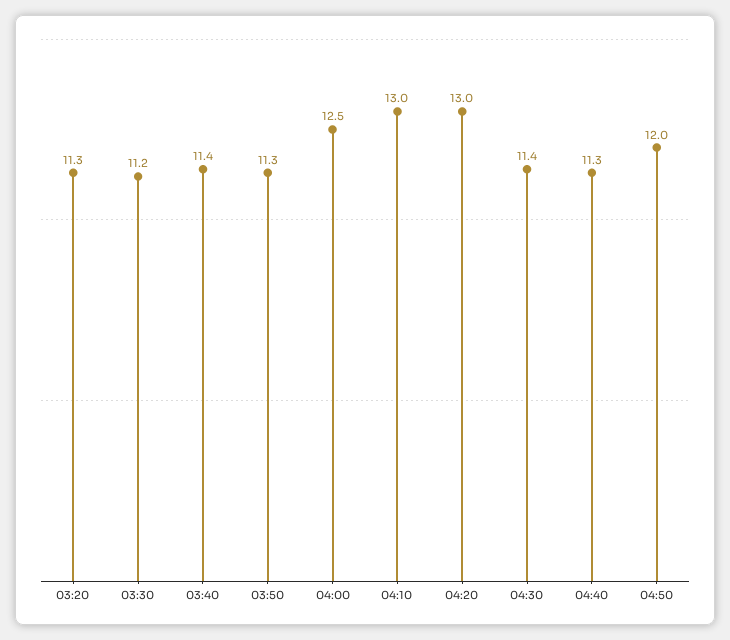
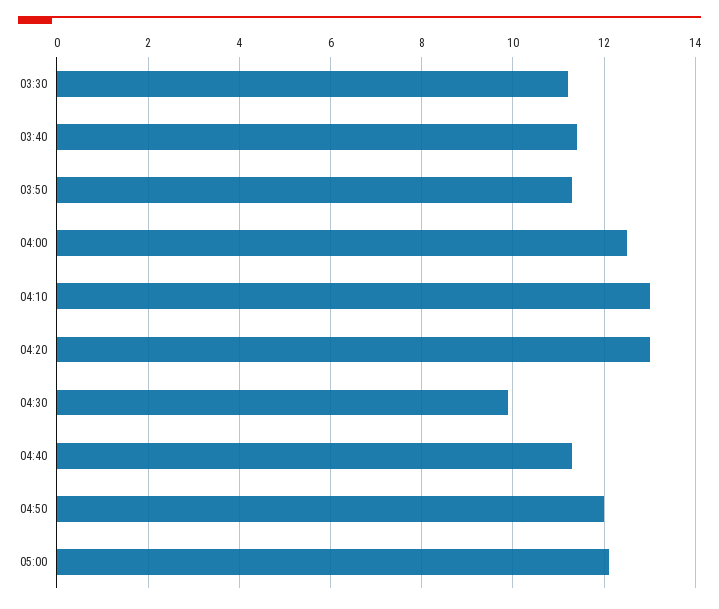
03:20: 11.3 -> none
04:30: 11.4 -> 10
05:00: none -> 12

